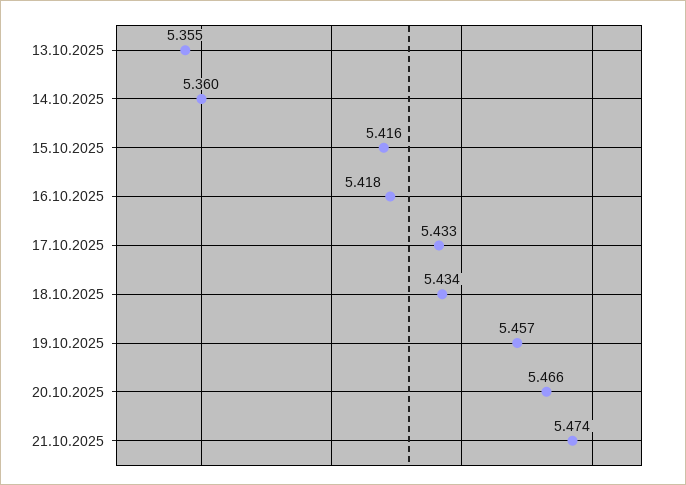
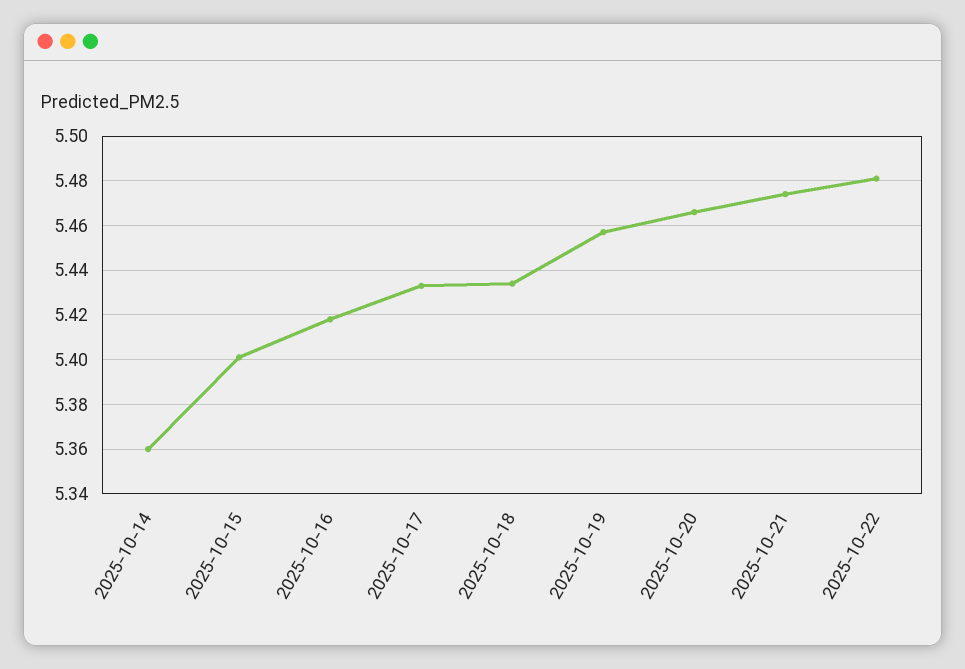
13.10.2025: 5.355 -> none
15.10.2025: 5.416 -> 5.4
2025-10-22: none -> 5.48

